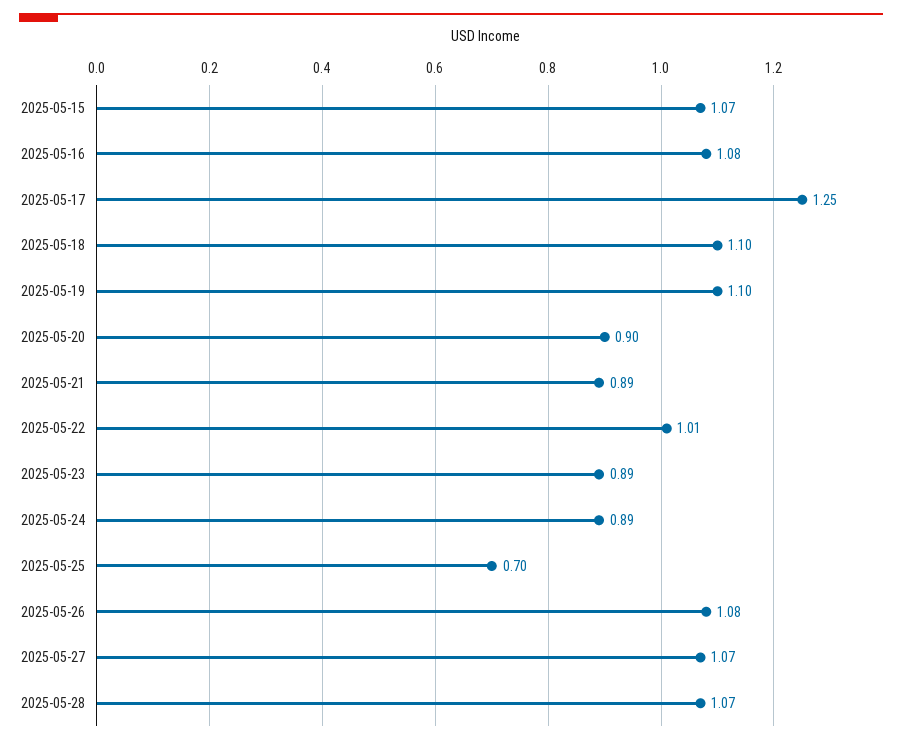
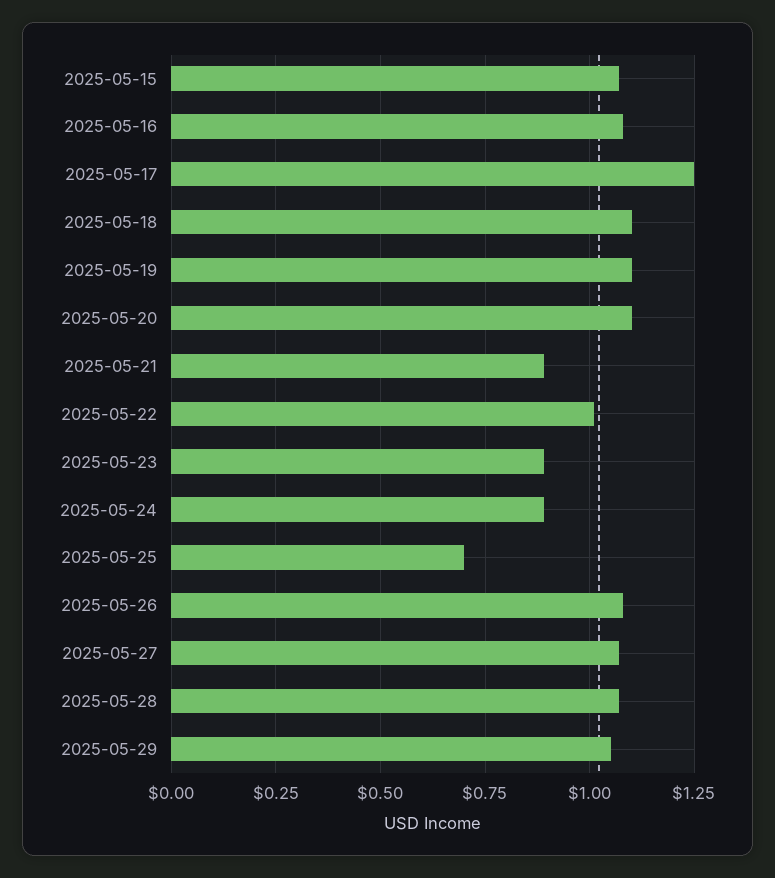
2025-05-20: 0.9 -> 1.1
2025-05-29: none -> 1.05

